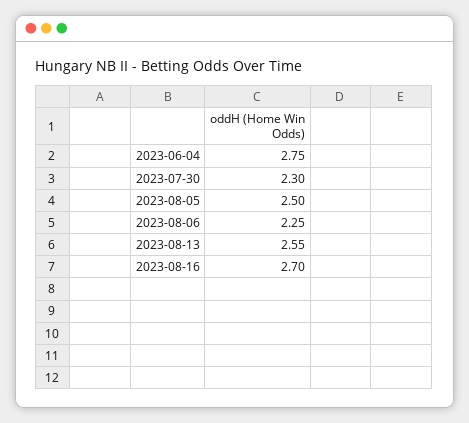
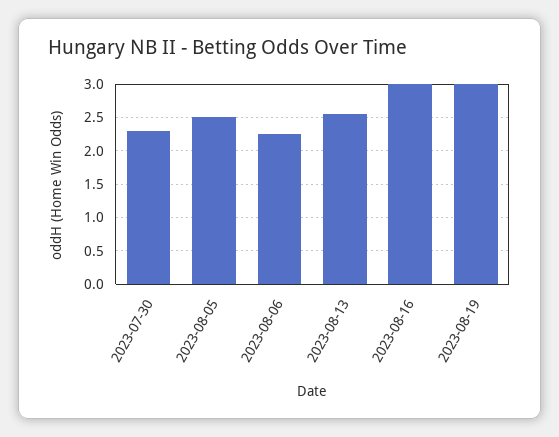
2023-06-04: 2.75 -> none
2023-08-16: 2.7 -> 3
2023-08-19: none -> 3

